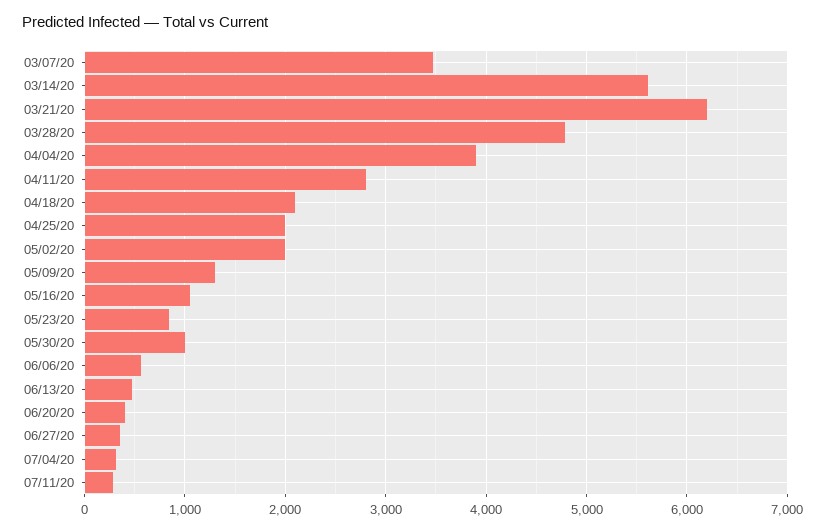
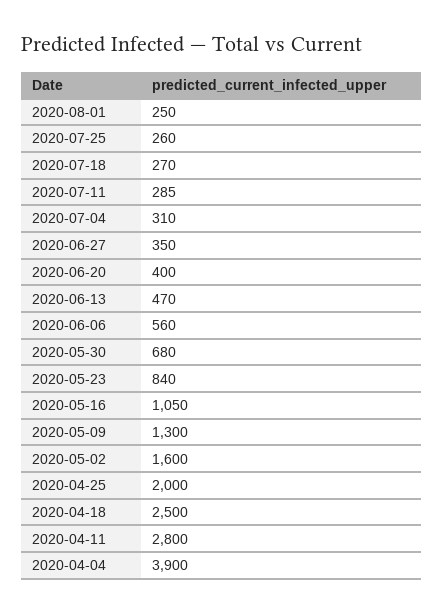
03/07/20: 3500 -> none
03/14/20: 5600 -> none
03/21/20: 6200 -> none
03/28/20: 4800 -> none
04/18/20: 2100 -> 2500
05/02/20: 2000 -> 1600
05/30/20: 1000 -> 680
2020-08-01: none -> 250
2020-07-25: none -> 260
2020-07-18: none -> 270

